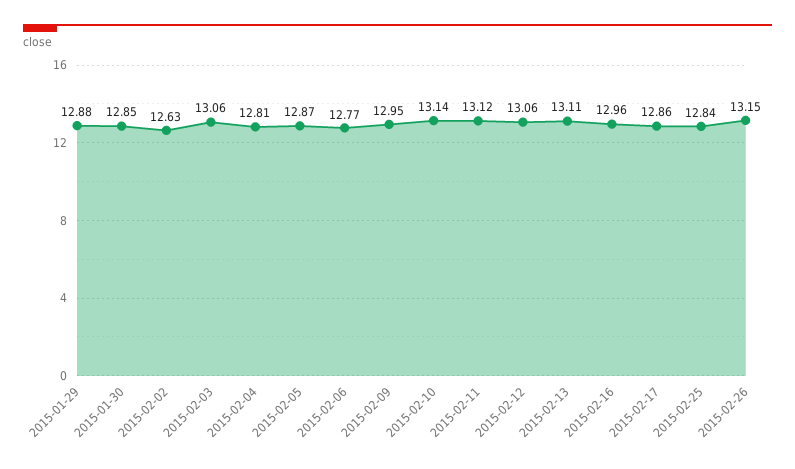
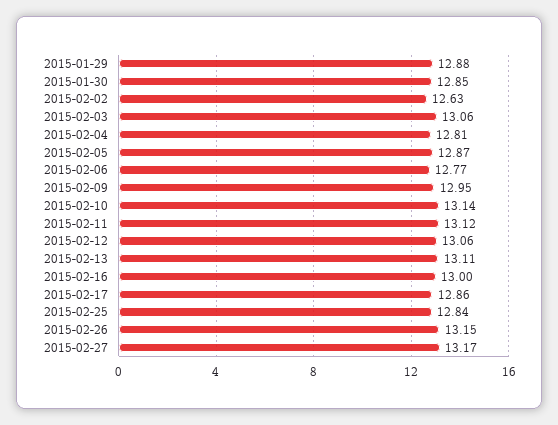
2015-02-16: 12.96 -> 13
2015-02-27: none -> 13.17

